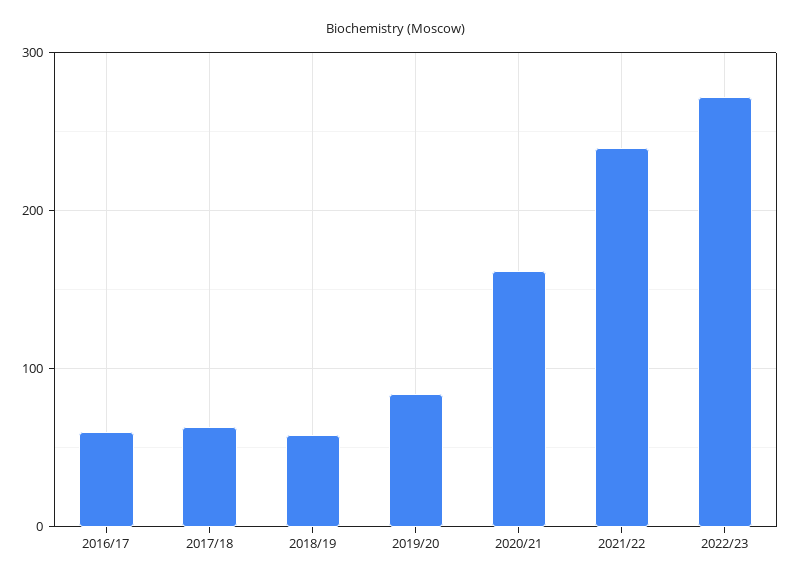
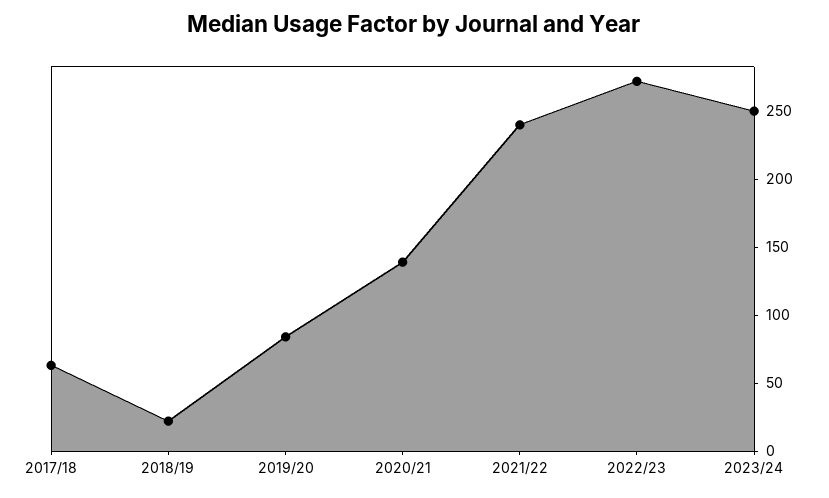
2016/17: 60 -> none
2018/19: 60 -> 20
2020/21: 160 -> 140
2023/24: none -> 250

